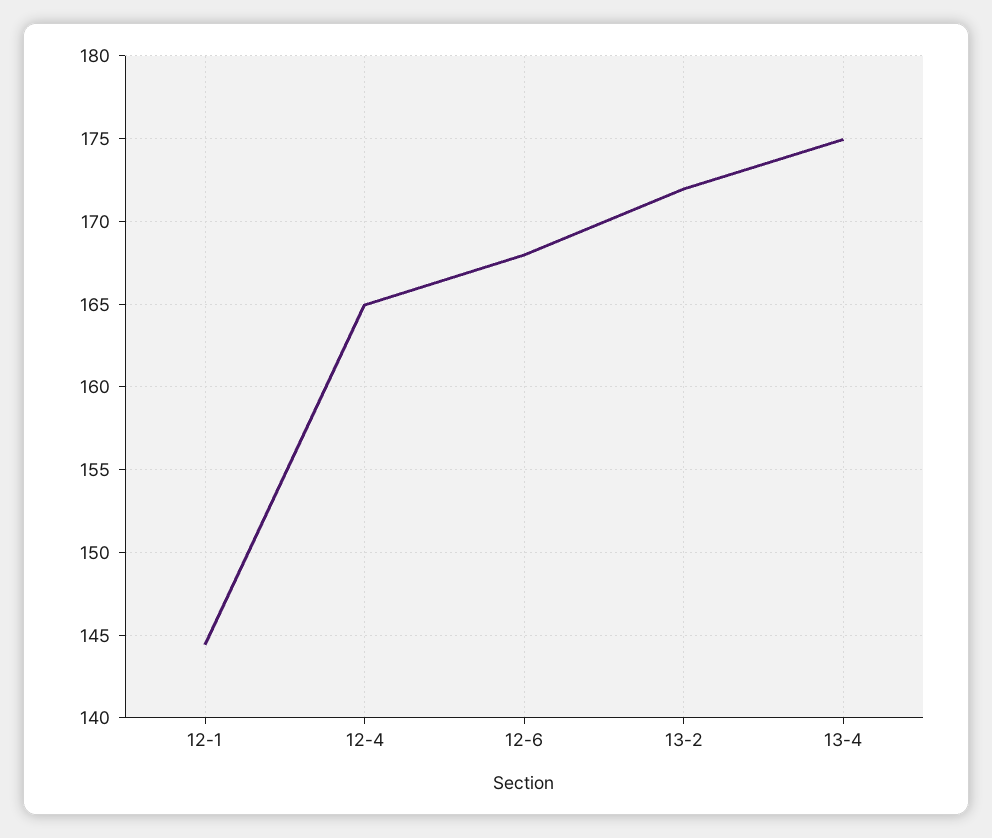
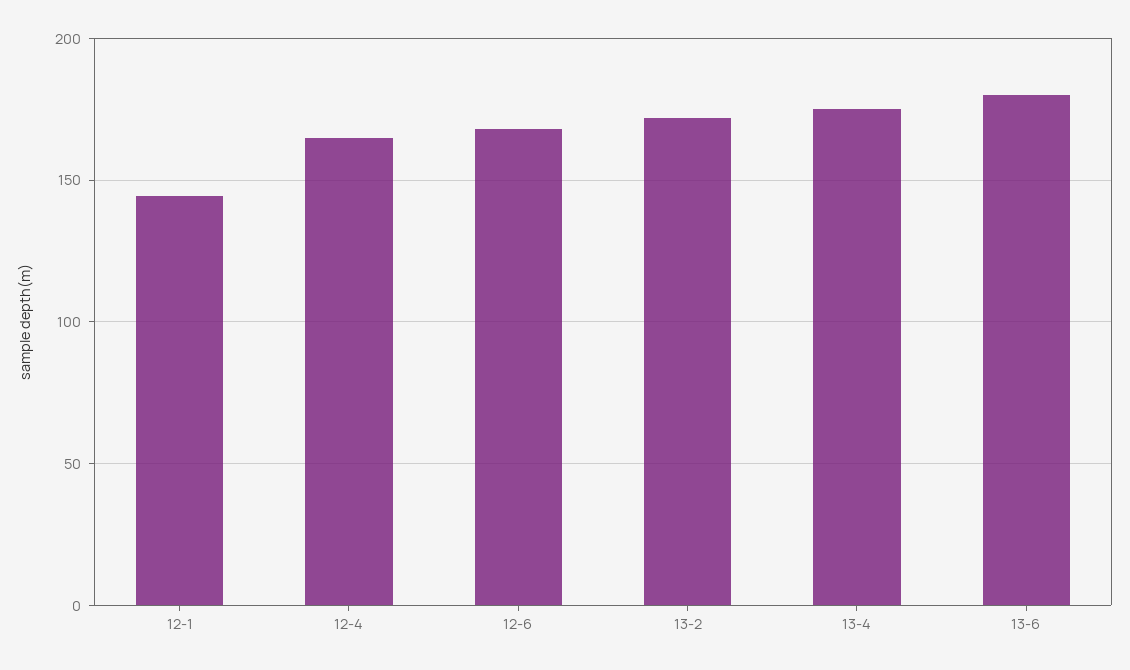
13-6: none -> 180

